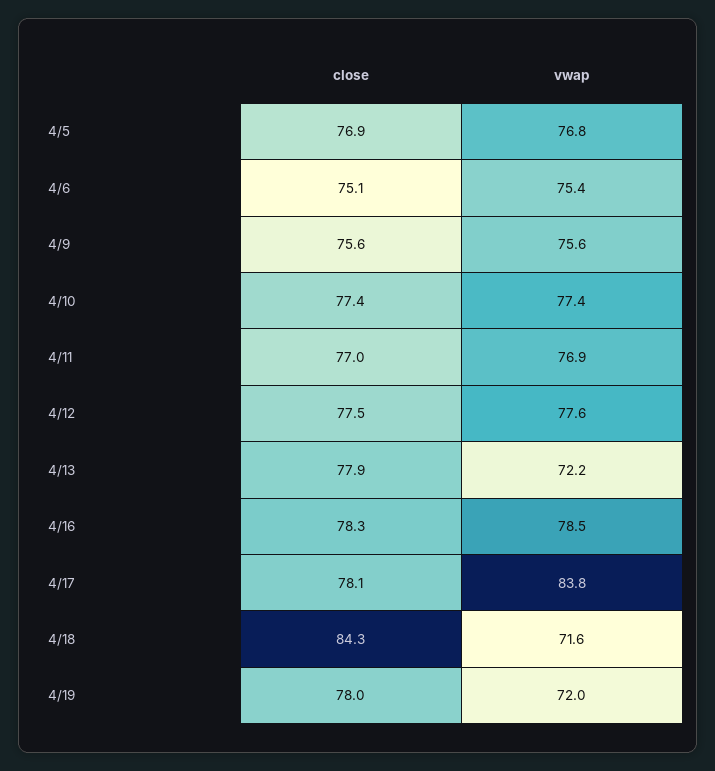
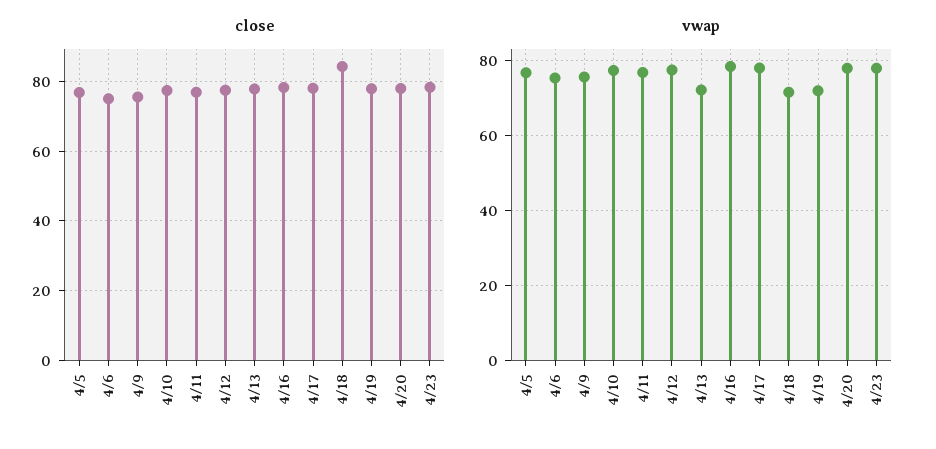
vwap, 4/17: 83.8 -> 78
close, 4/20: none -> 78
close, 4/23: none -> 78
vwap, 4/20: none -> 78
vwap, 4/23: none -> 78

